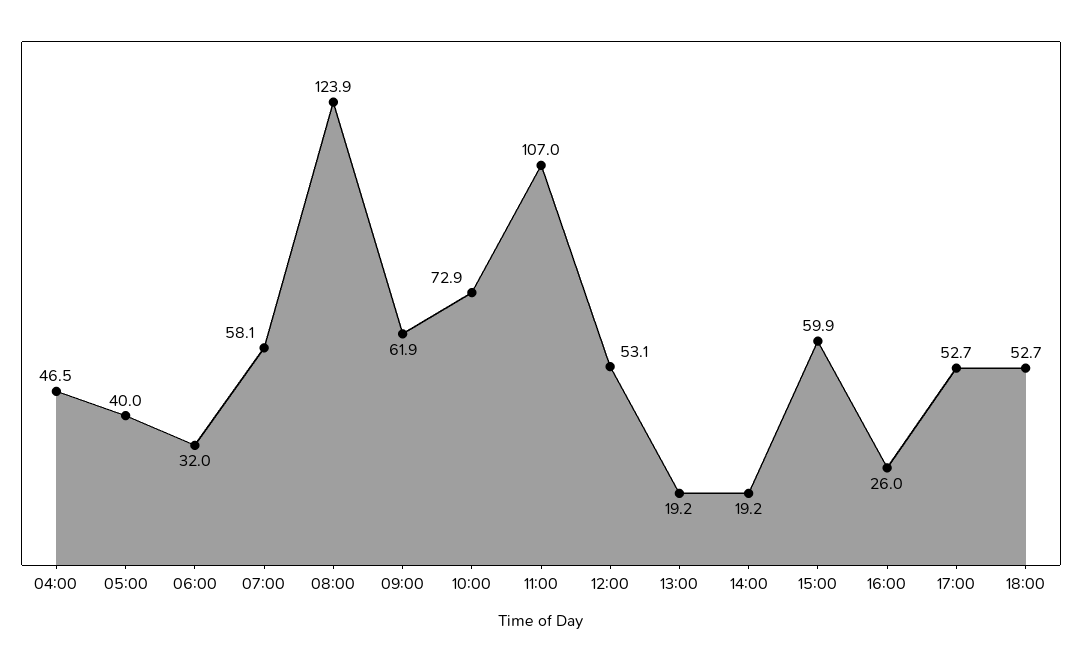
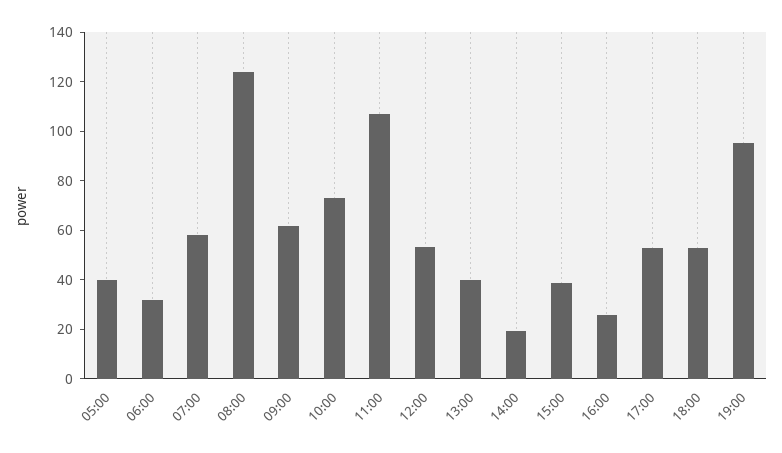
04:00: 46.5 -> none
13:00: 19.2 -> 40
15:00: 59.9 -> 40
19:00: none -> 95

